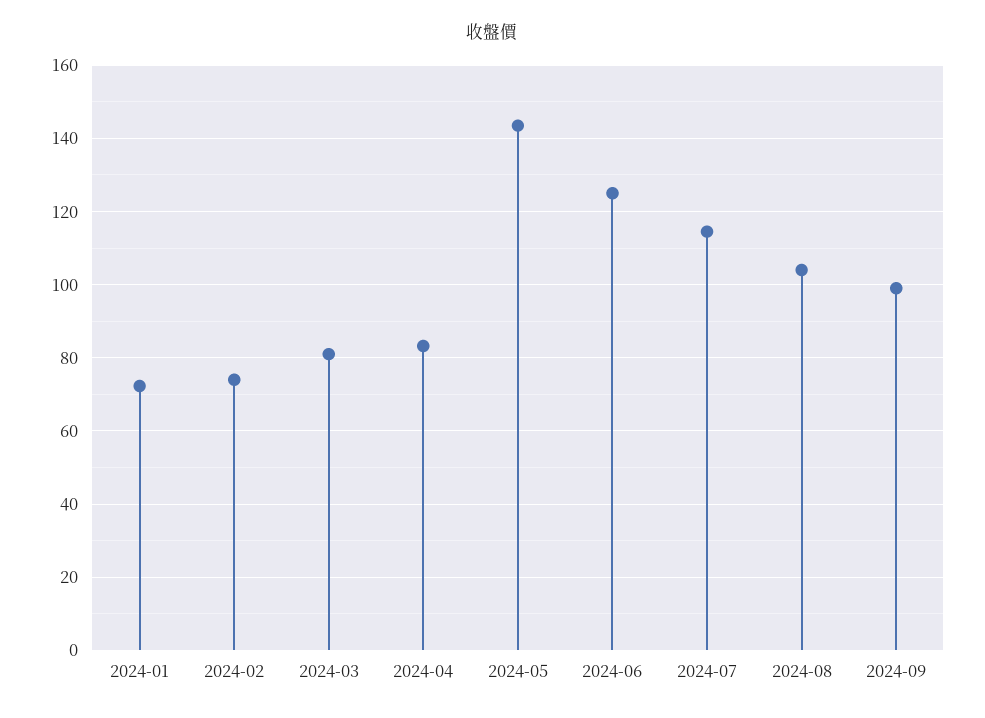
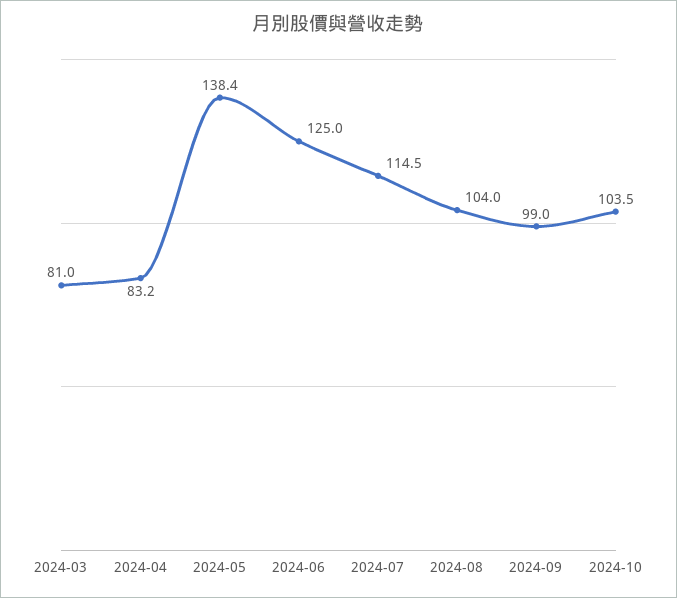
2024-01: 72 -> none
2024-02: 74 -> none
2024-05: 144 -> 138.4
2024-10: none -> 103.5

